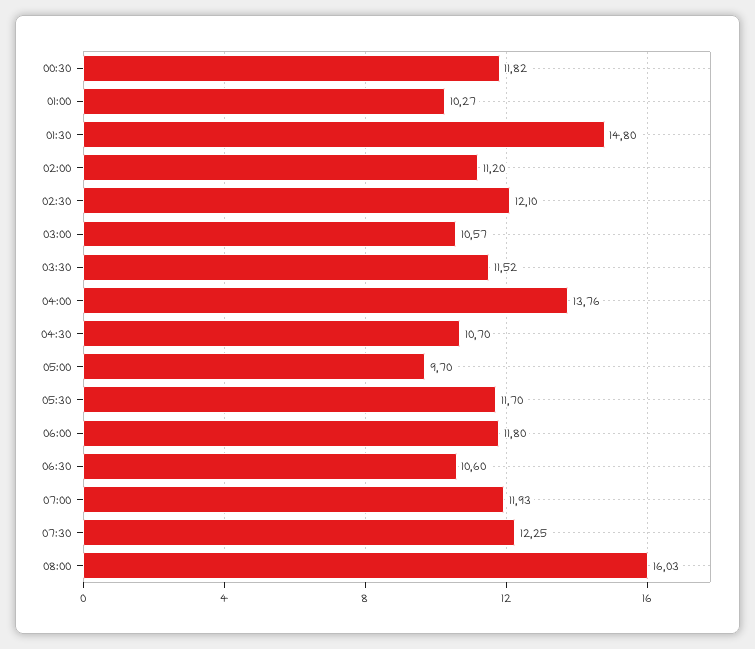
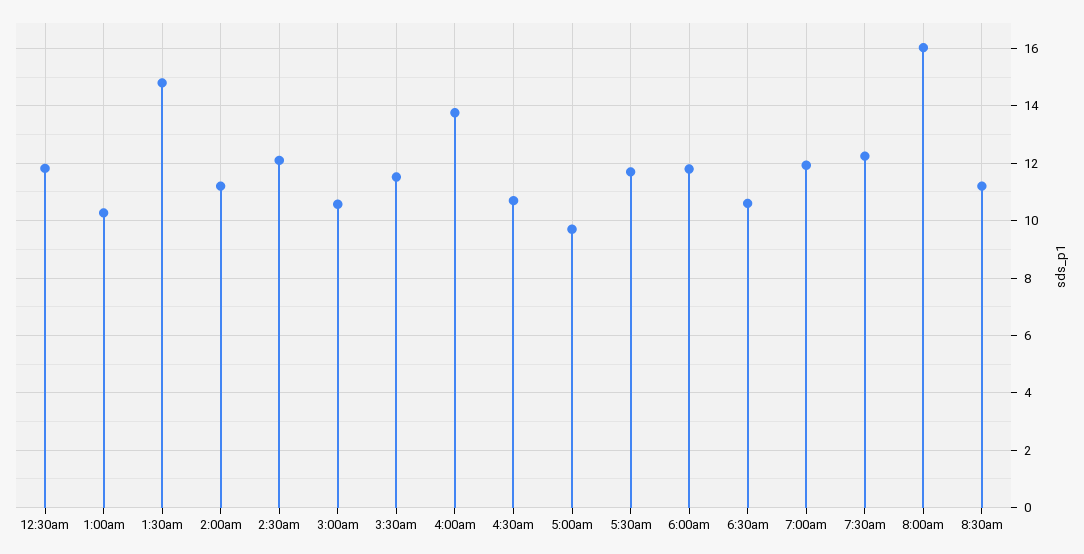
8:30am: none -> 11.25

